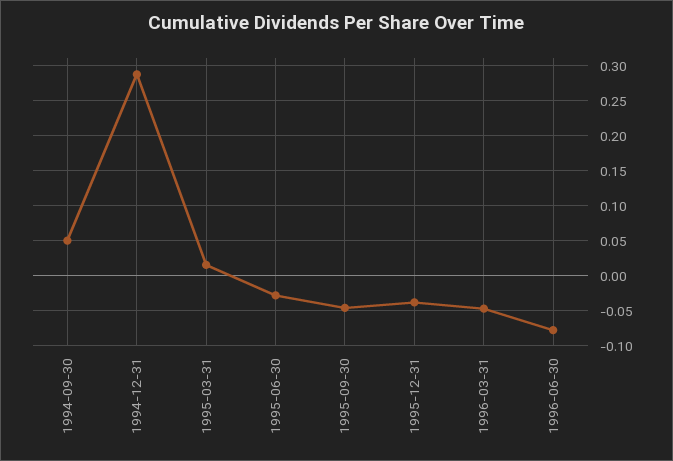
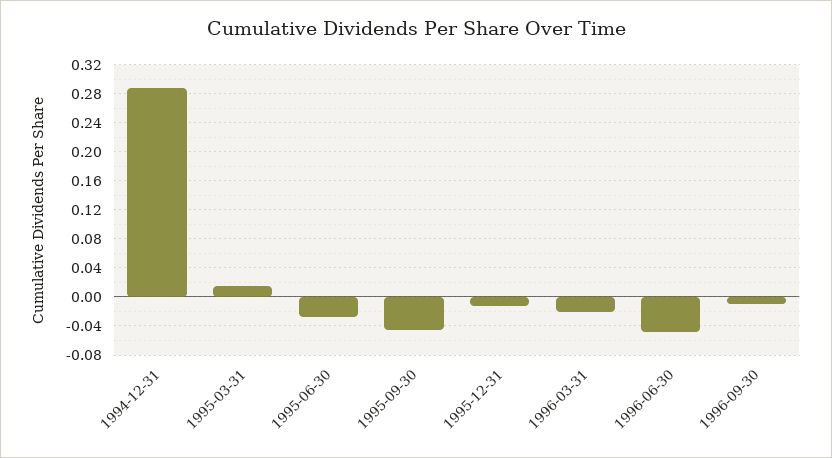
1994-09-30: 0.05 -> none
1995-12-31: -0.04 -> -0.01
1996-03-31: -0.05 -> -0.02
1996-06-30: -0.08 -> -0.05
1996-09-30: none -> -0.01

